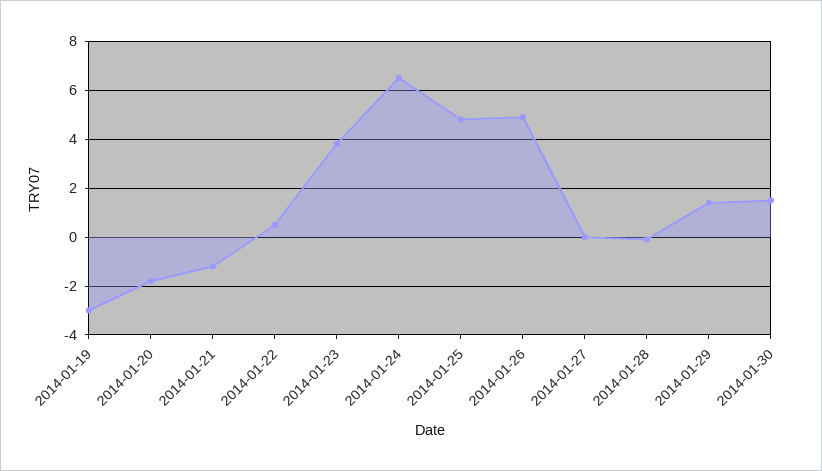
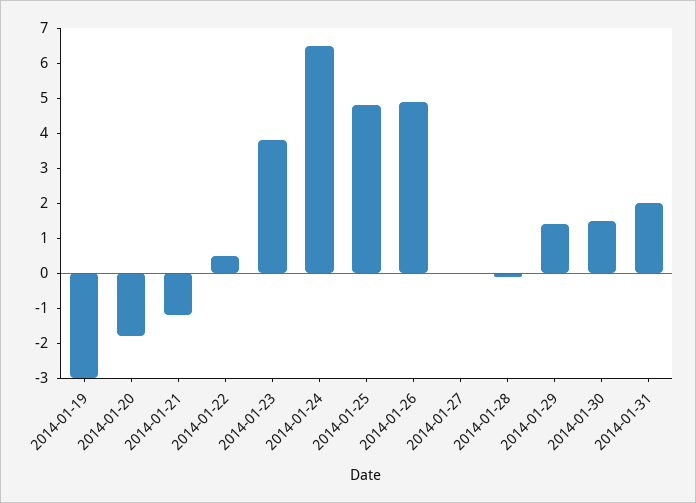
2014-01-31: none -> 2

